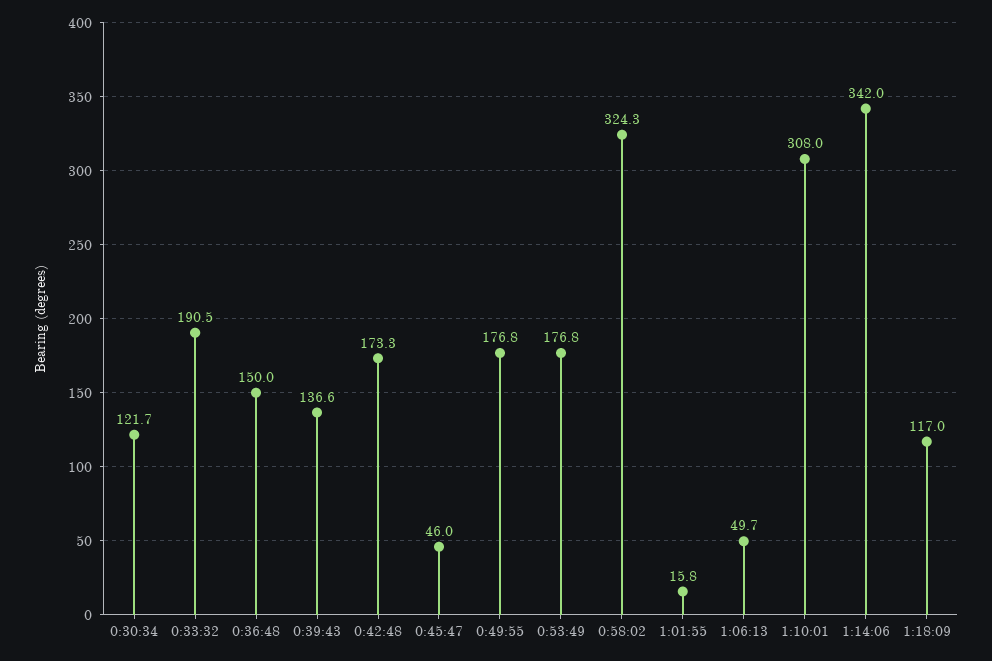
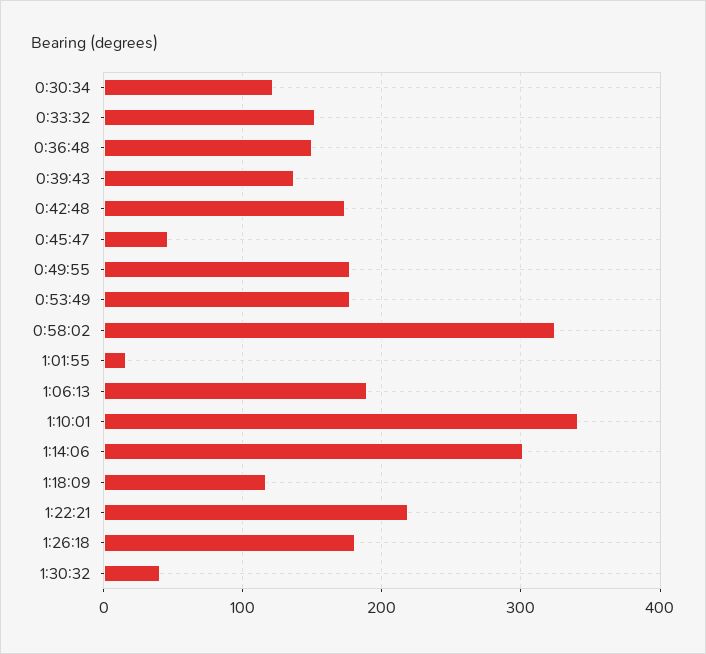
0:33:32: 190.5 -> 150
1:06:13: 49.7 -> 190
1:10:01: 308 -> 340
1:14:06: 342 -> 300
1:22:21: none -> 220
1:26:18: none -> 180
1:30:32: none -> 40

